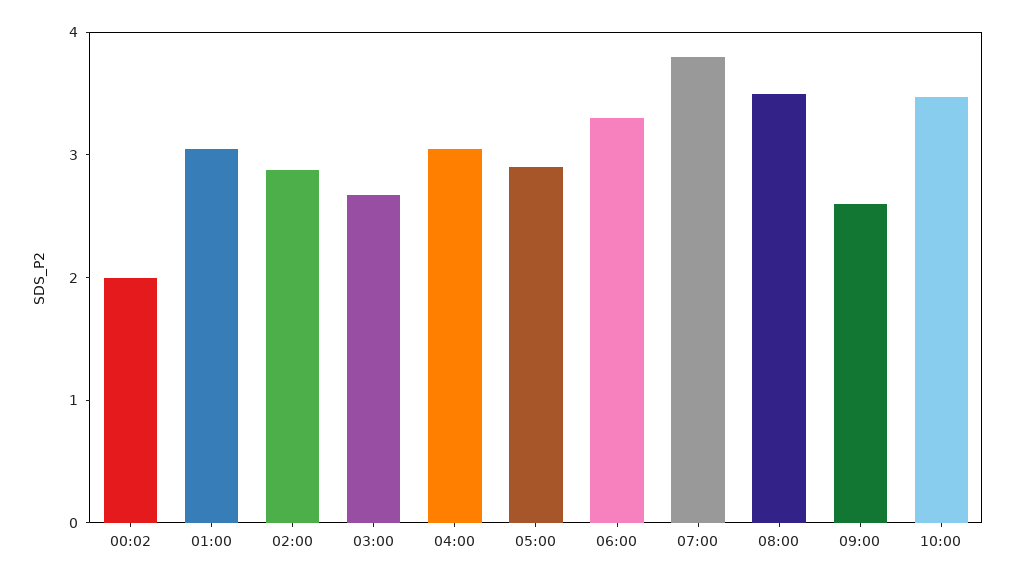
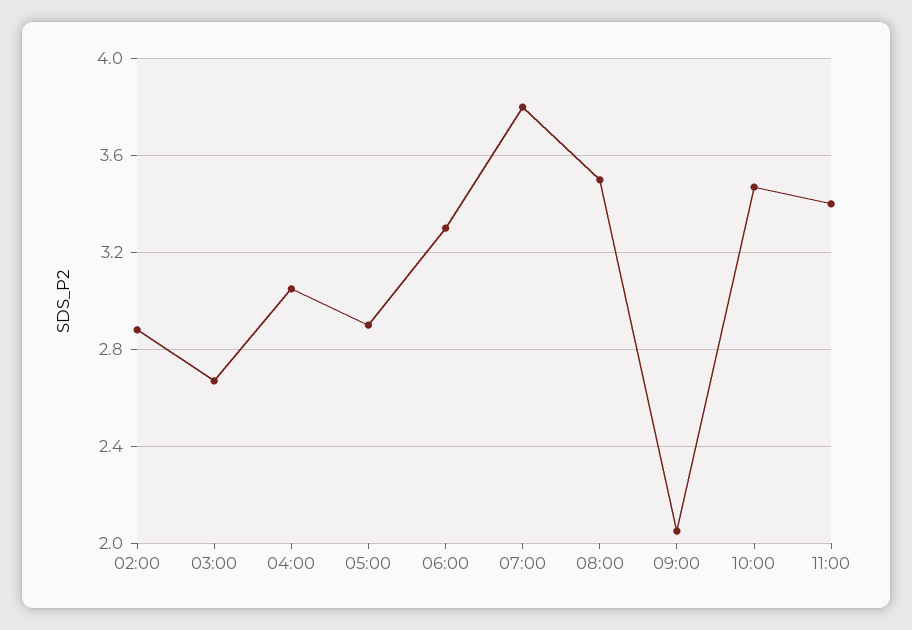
00:02: 2 -> none
01:00: 3 -> none
09:00: 2.6 -> 2.05
11:00: none -> 3.4

